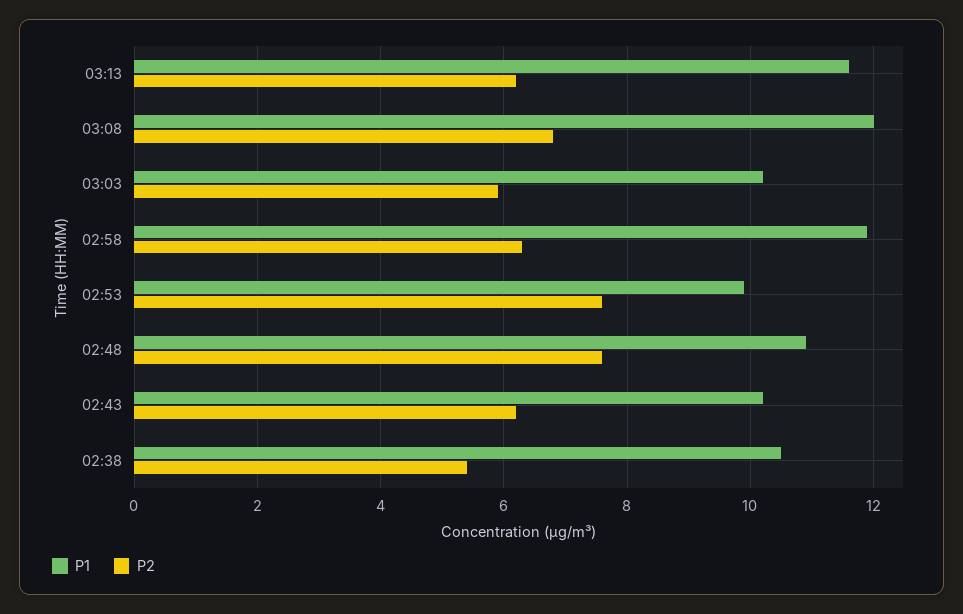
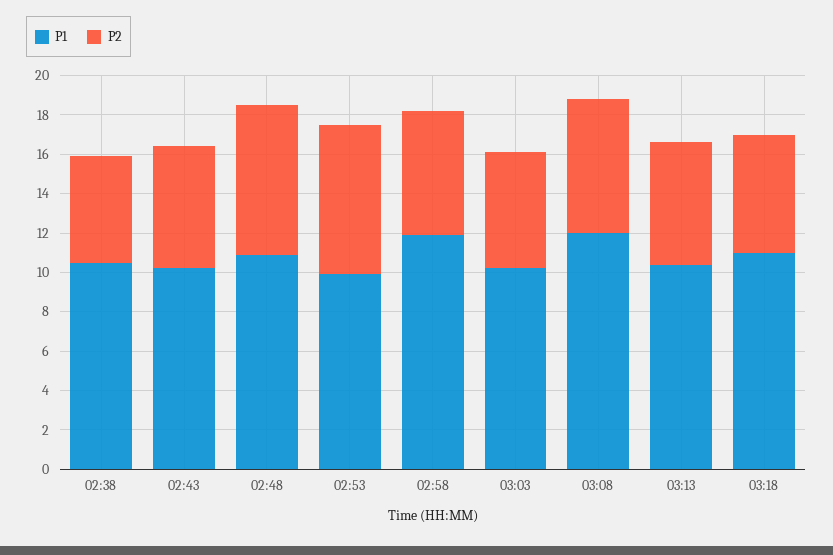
P1, 03:13: 11.5 -> 10.5
P1, 03:18: none -> 11
P2, 03:18: none -> 6

